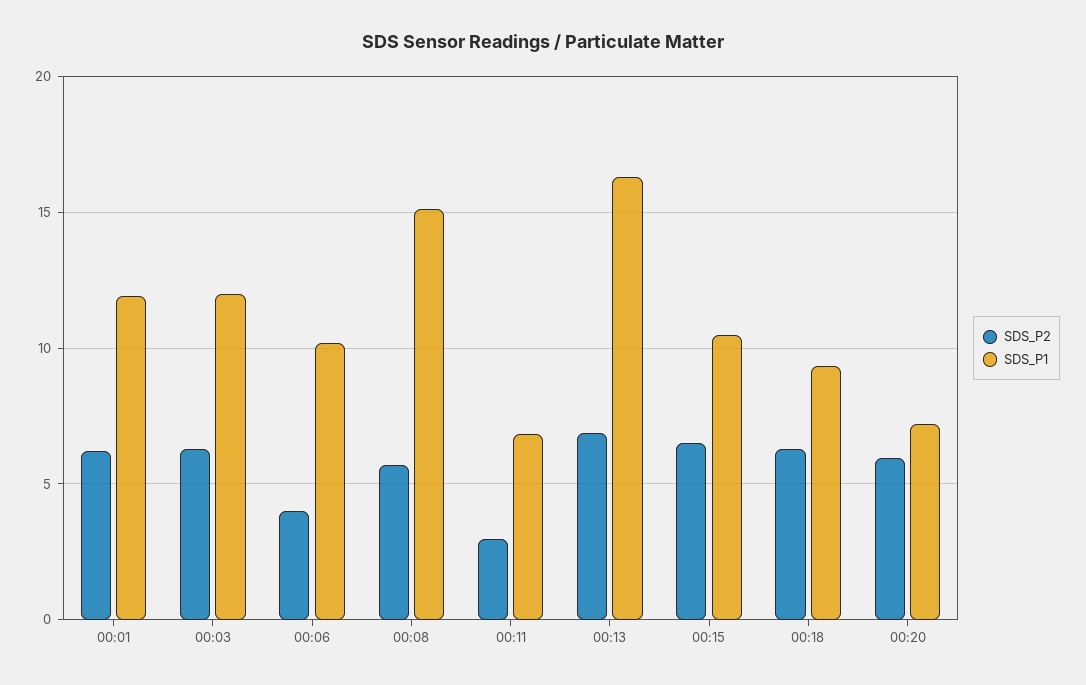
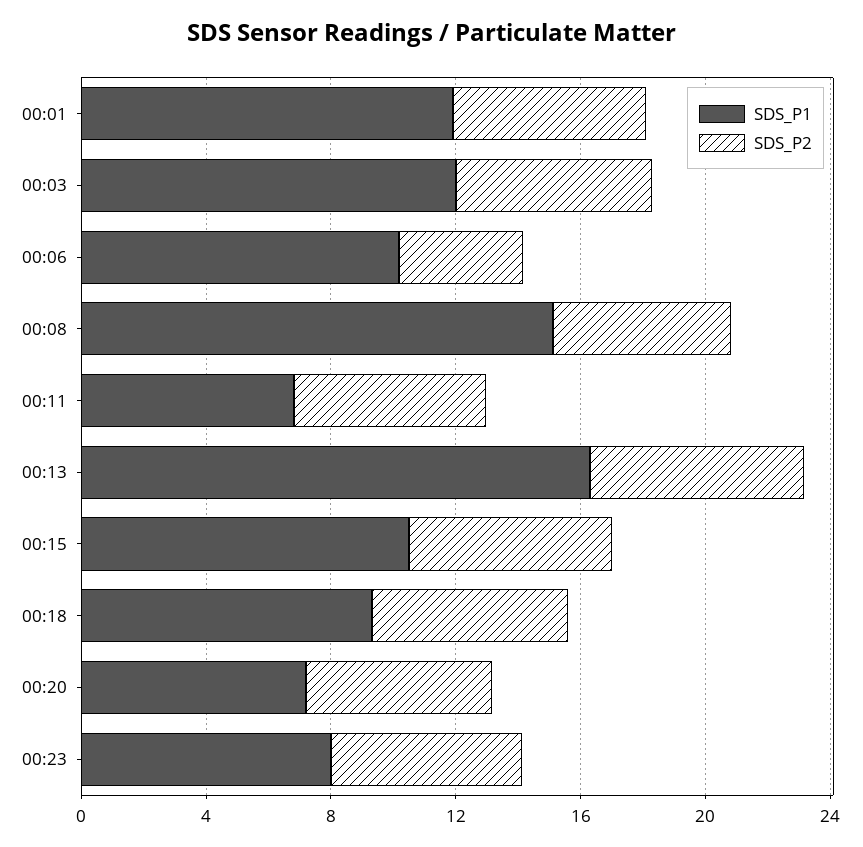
SDS_P2, 00:11: 3 -> 6
SDS_P1, 00:23: none -> 8
SDS_P2, 00:23: none -> 6

